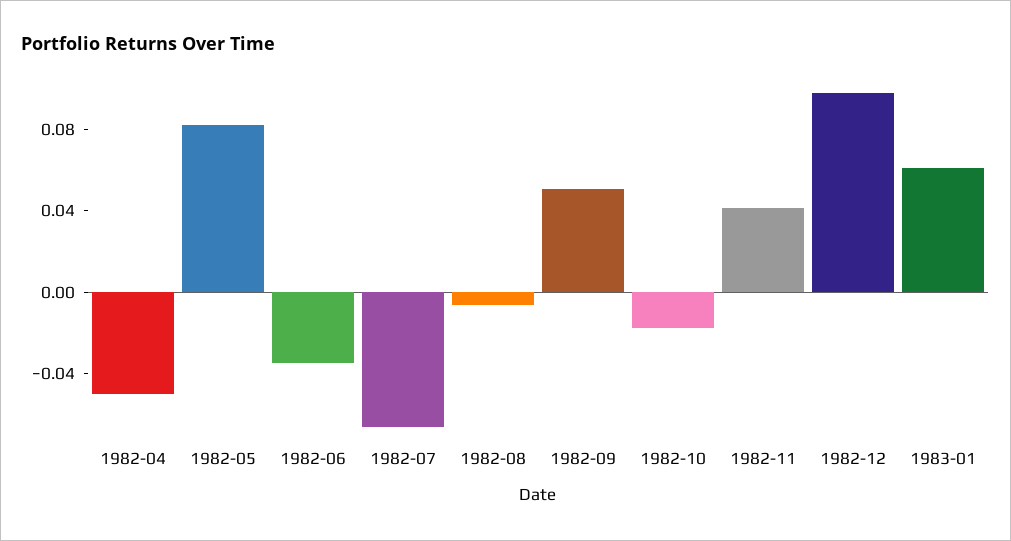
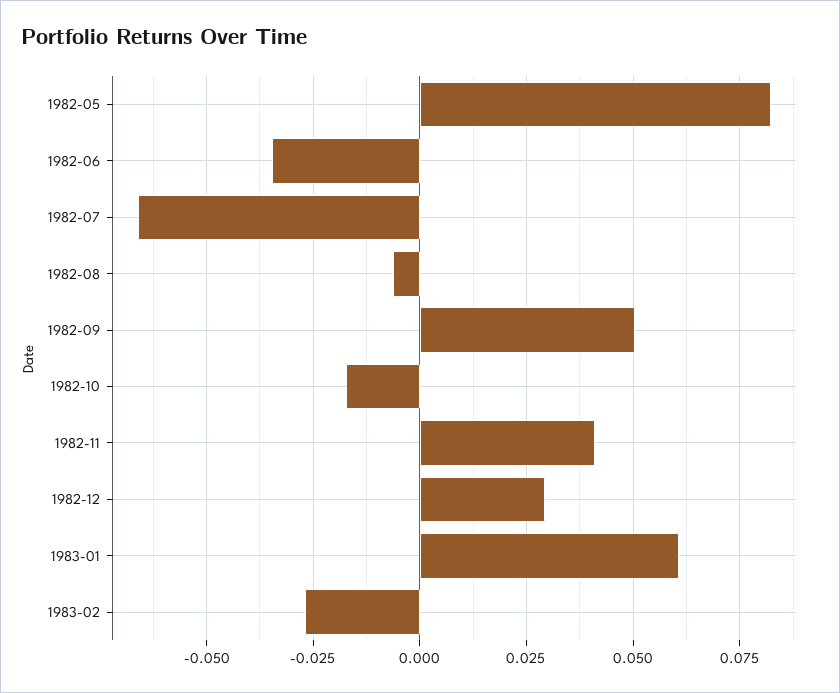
1982-04: -0.05 -> none
1982-12: 0.1 -> 0.03
1983-02: none -> -0.0275

